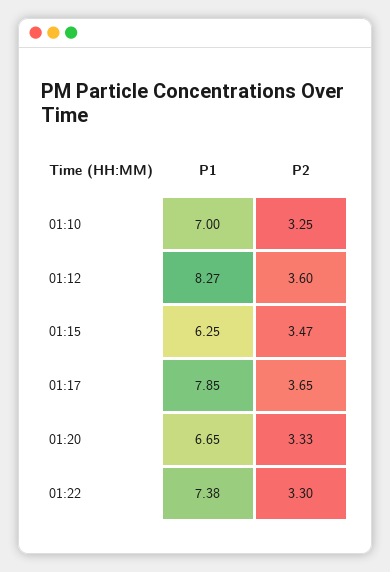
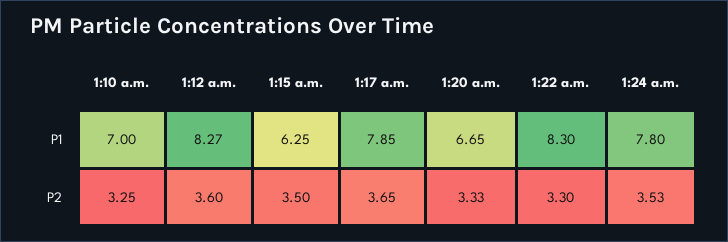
P2, 01:15: 3.47 -> 3.5
P1, 01:22: 7.38 -> 8.3
P1, 1:24 a.m.: none -> 7.8
P2, 1:24 a.m.: none -> 3.53

